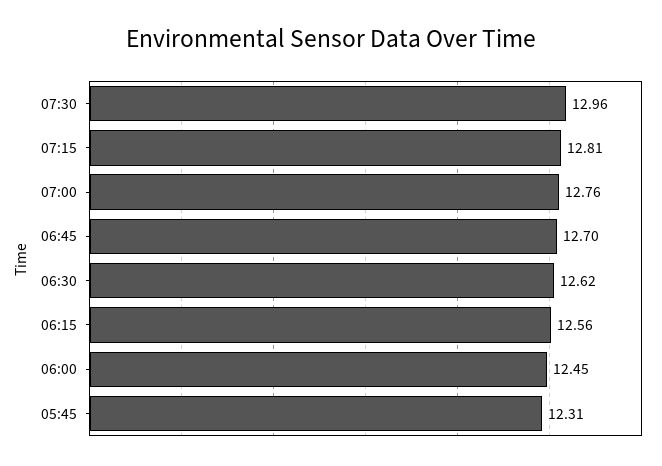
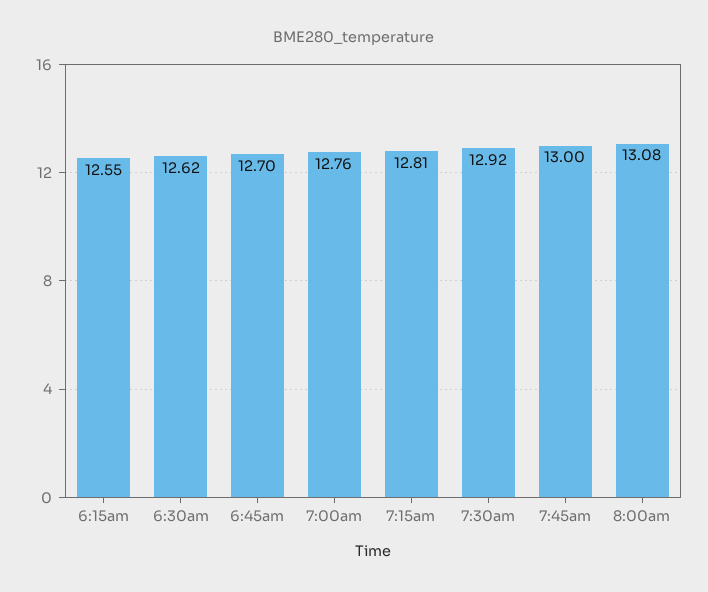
07:30: 12.96 -> 12.92
06:15: 12.56 -> 12.55
06:00: 12.45 -> none
05:45: 12.31 -> none
7:45am: none -> 13
8:00am: none -> 13.08

